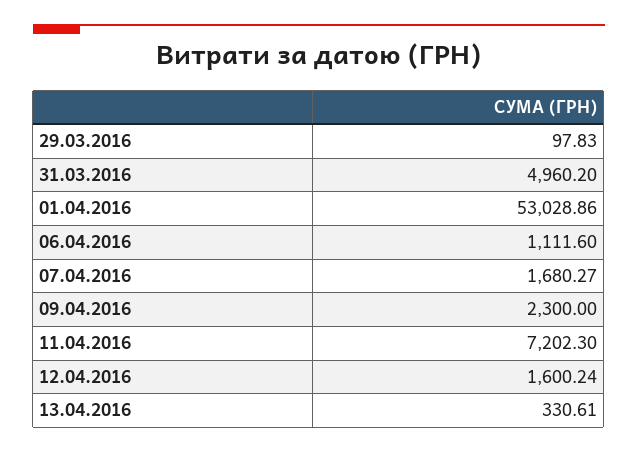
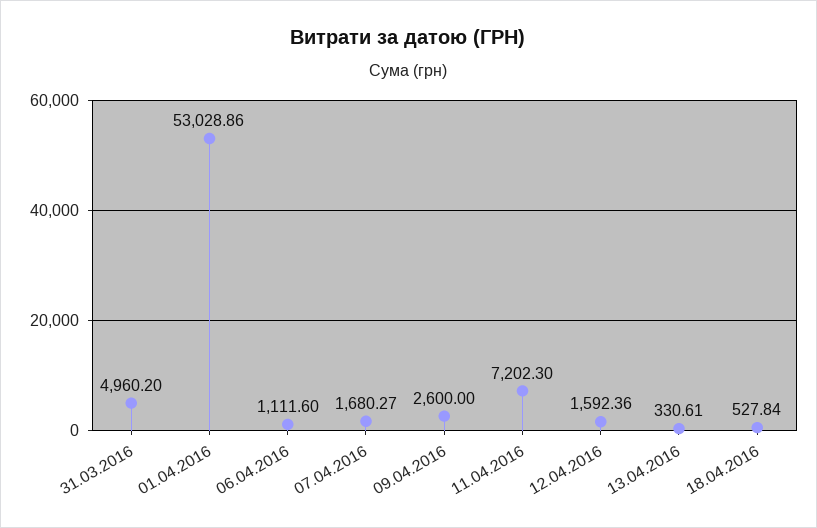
29.03.2016: 97.83 -> none
09.04.2016: 2300 -> 2600
12.04.2016: 1600.24 -> 1592.36
18.04.2016: none -> 527.84

